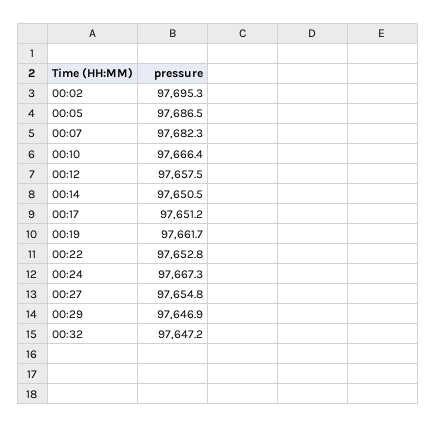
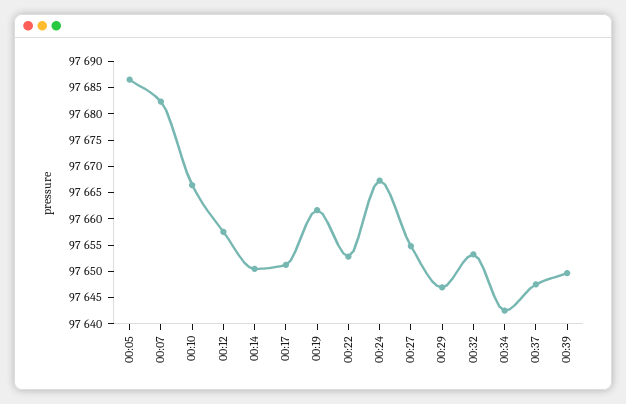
00:02: 97695.3 -> none
00:32: 97647.2 -> 97652.5
00:34: none -> 97642.5
00:37: none -> 97647.5
00:39: none -> 97650

